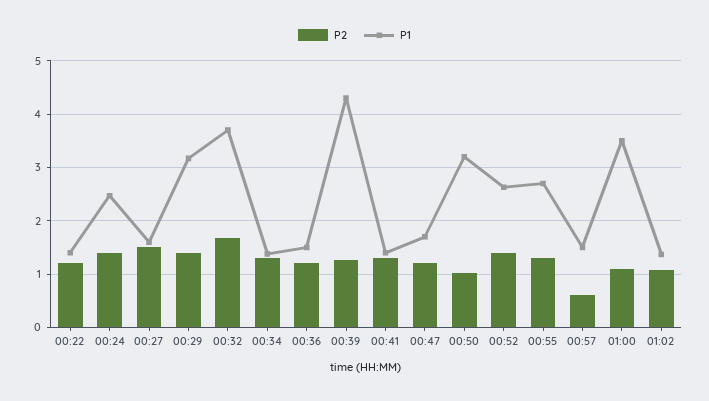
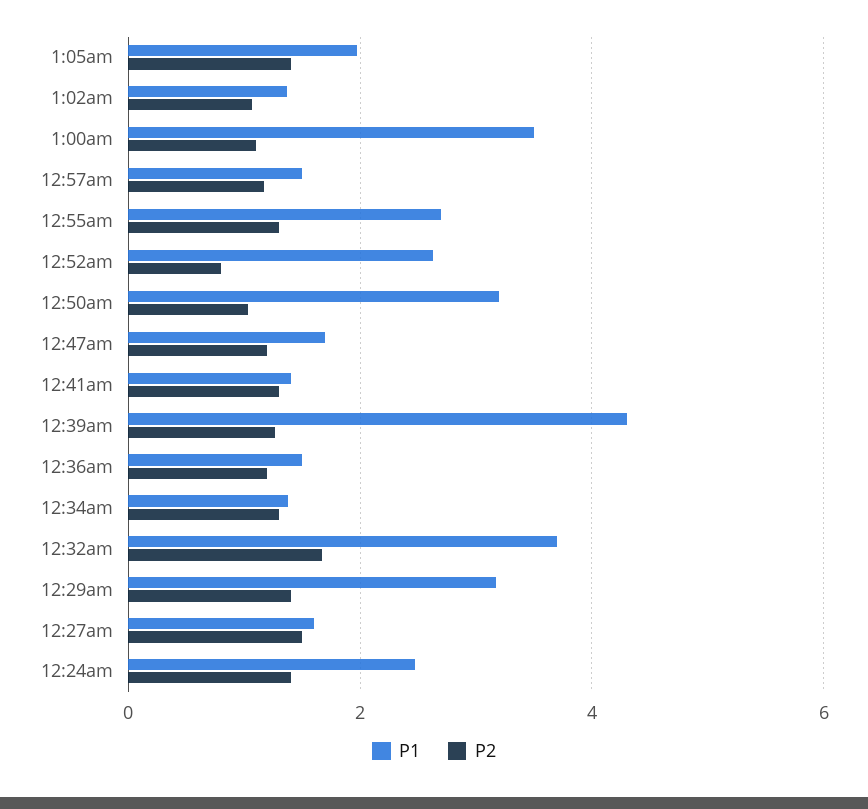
P2, 00:22: 1.2 -> none
P1, 00:22: 1.4 -> none
P2, 00:52: 1.4 -> 0.8
P2, 00:57: 0.6 -> 1.2
P1, 1:05am: none -> 2
P2, 1:05am: none -> 1.4

